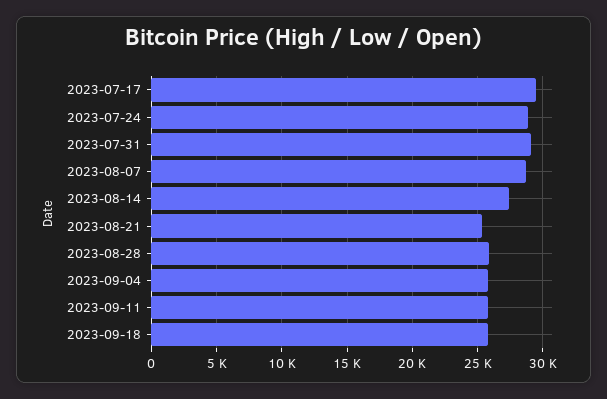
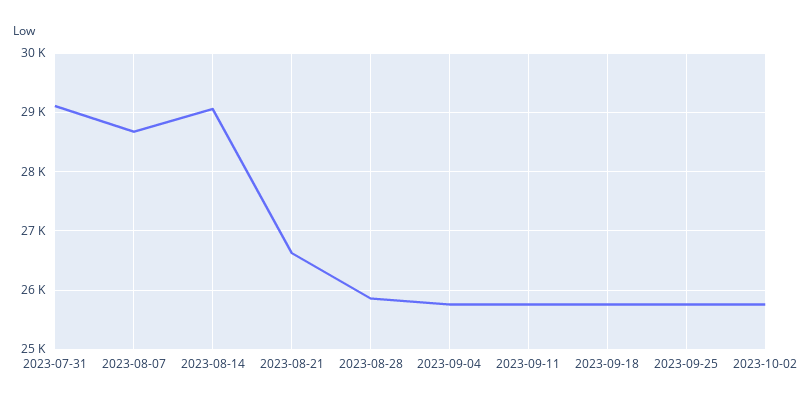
2023-07-17: 29500 -> none
2023-07-24: 29000 -> none
2023-08-14: 27500 -> 29000
2023-08-21: 25500 -> 26600
2023-09-25: none -> 25800
2023-10-02: none -> 25800

